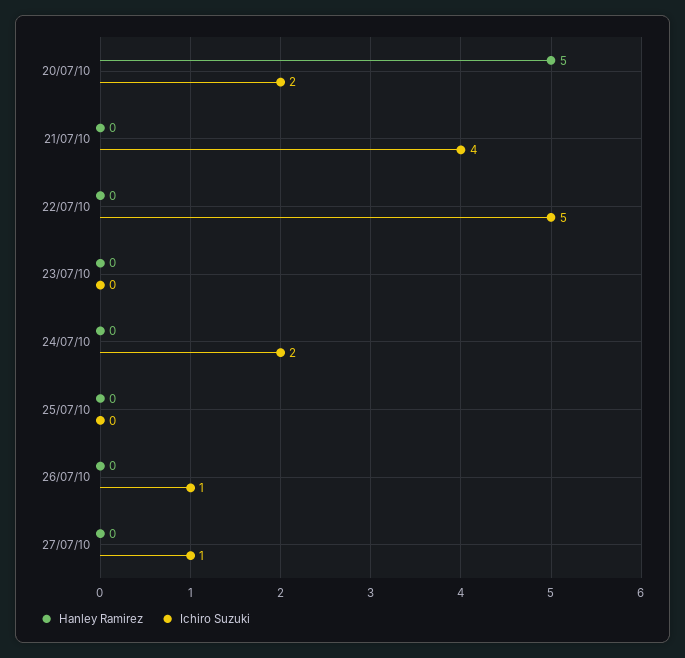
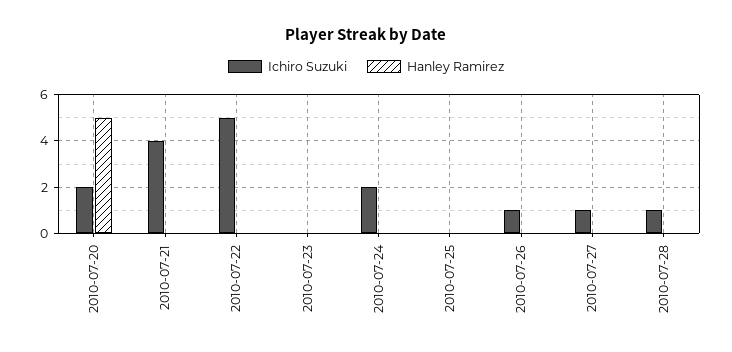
Ichiro Suzuki, 2010-07-28: none -> 1
Hanley Ramirez, 2010-07-28: none -> 0

